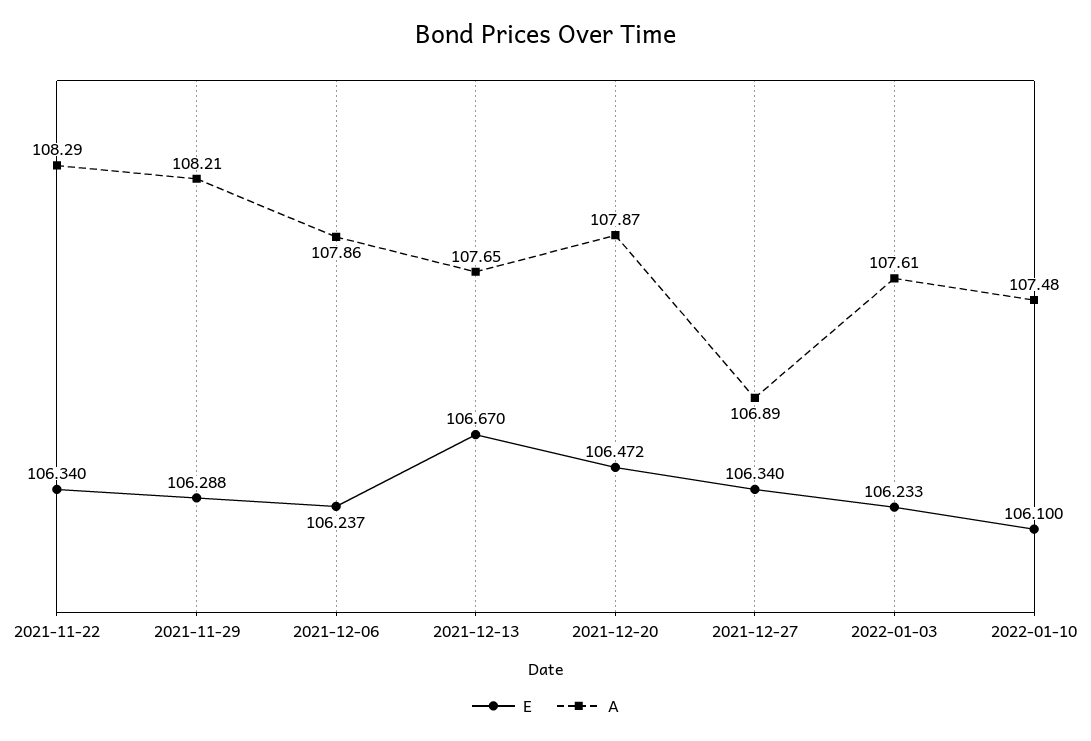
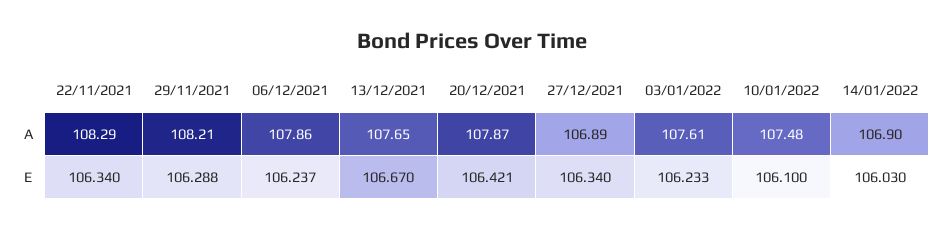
E, 2021-12-20: 106.472 -> 106.421
A, 14/01/2022: none -> 106.9
E, 14/01/2022: none -> 106.03

